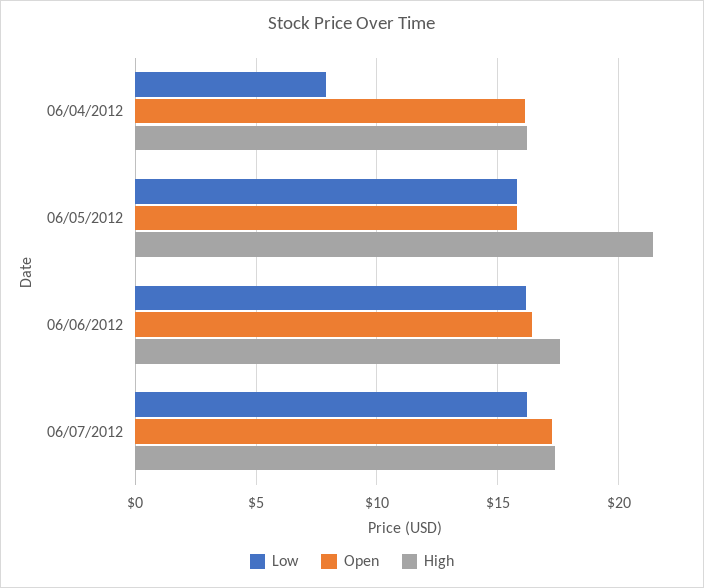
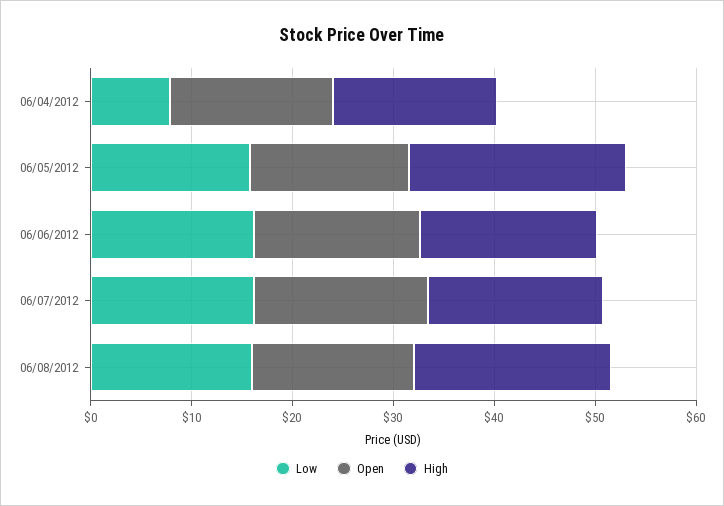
Low, 06/08/2012: none -> 16
Open, 06/08/2012: none -> 16
High, 06/08/2012: none -> 20

